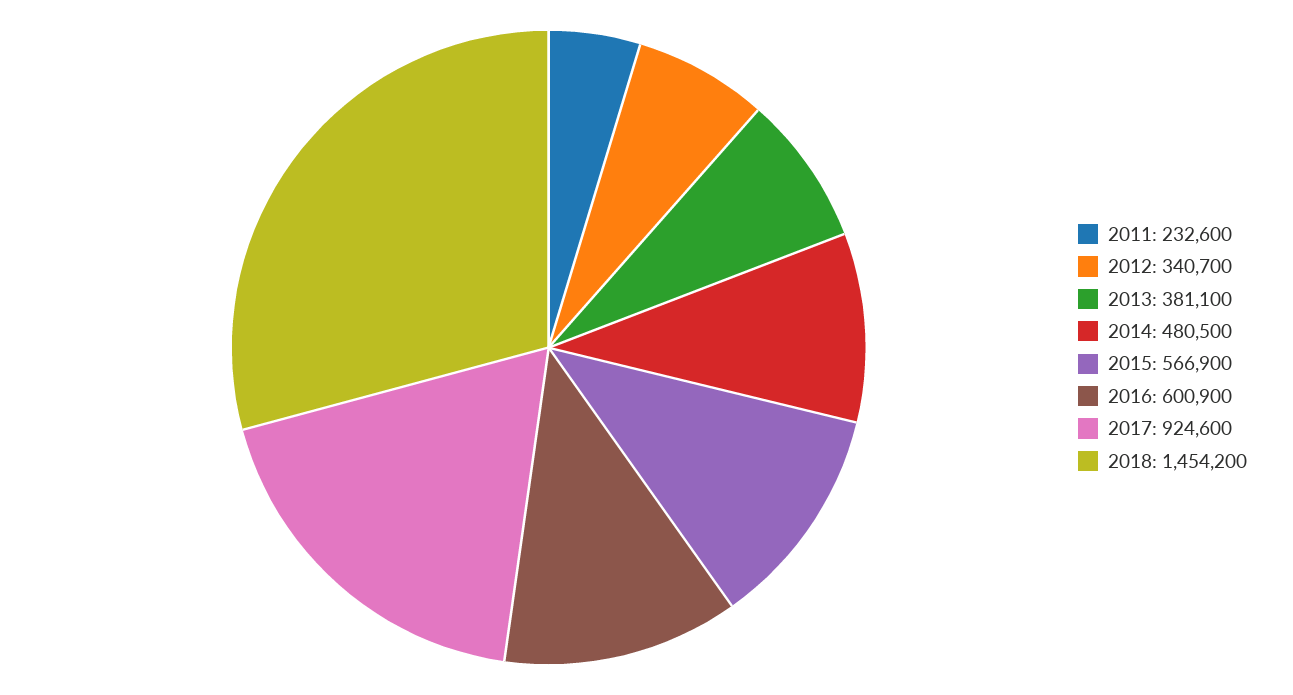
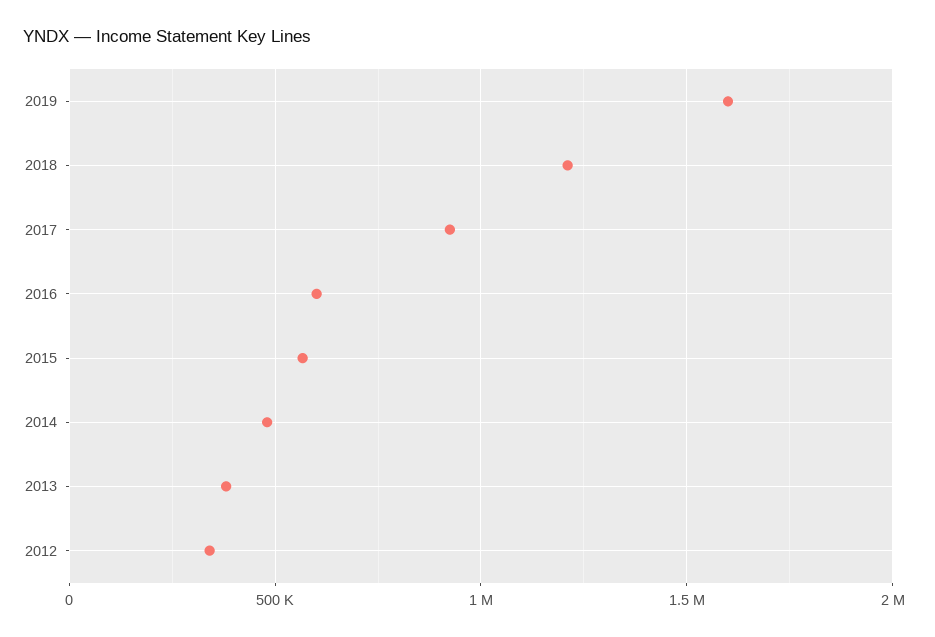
2011: 232600 -> none
2018: 1454200 -> 1200000
2019: none -> 1600000

